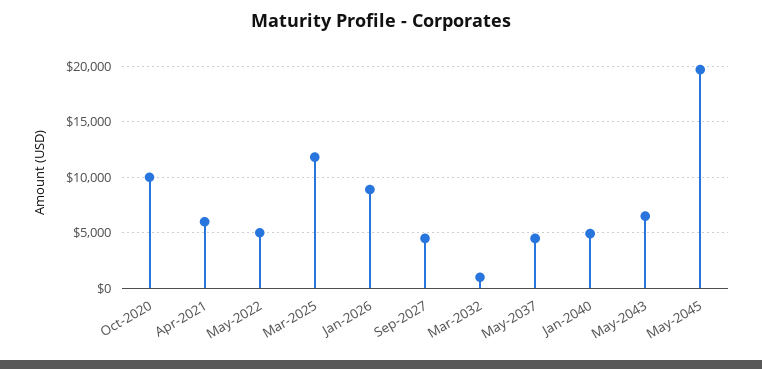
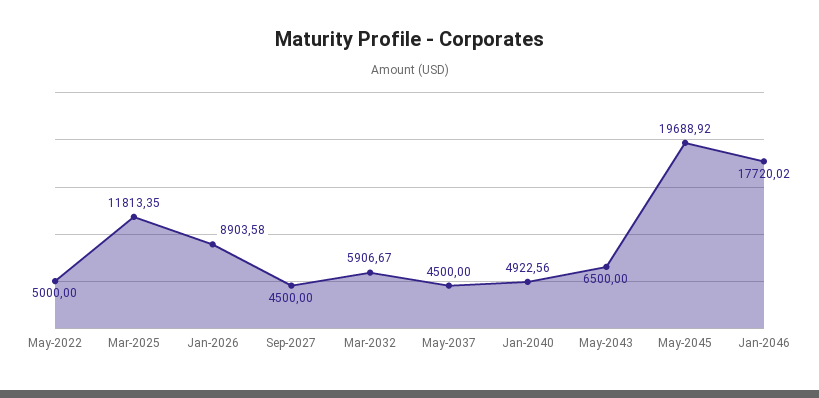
Oct-2020: 10000 -> none
Apr-2021: 6000 -> none
Mar-2032: 1000 -> 5906.67
Jan-2046: none -> 17720.02

